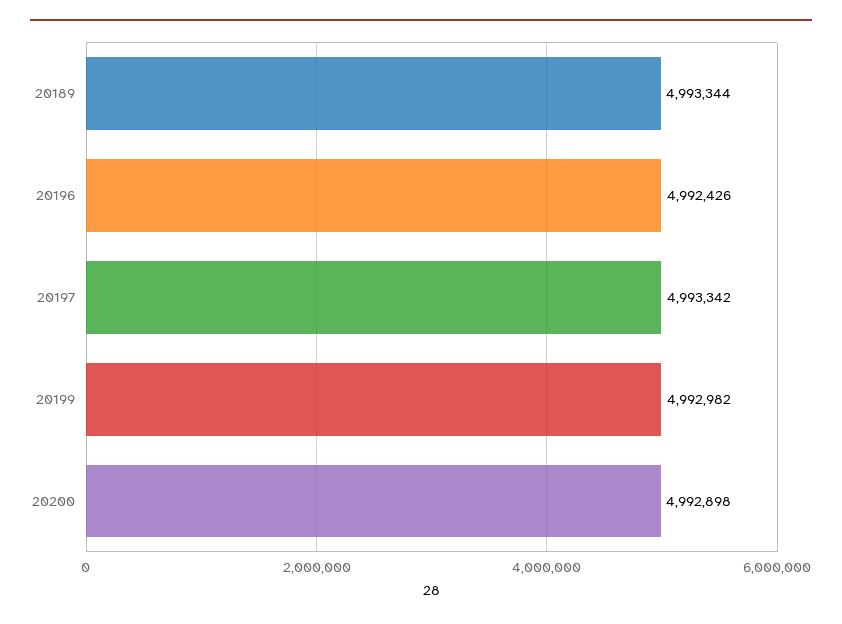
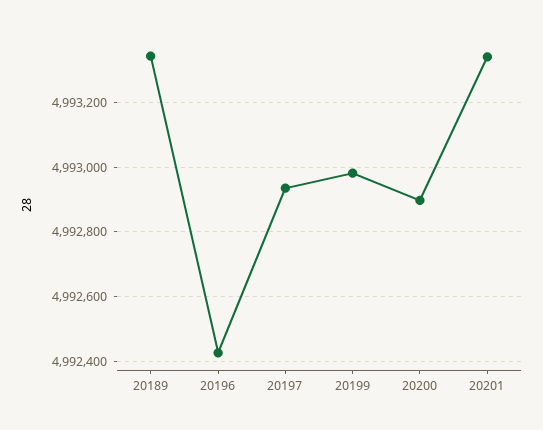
20197: 4993342 -> 4992940
20201: none -> 4993340

